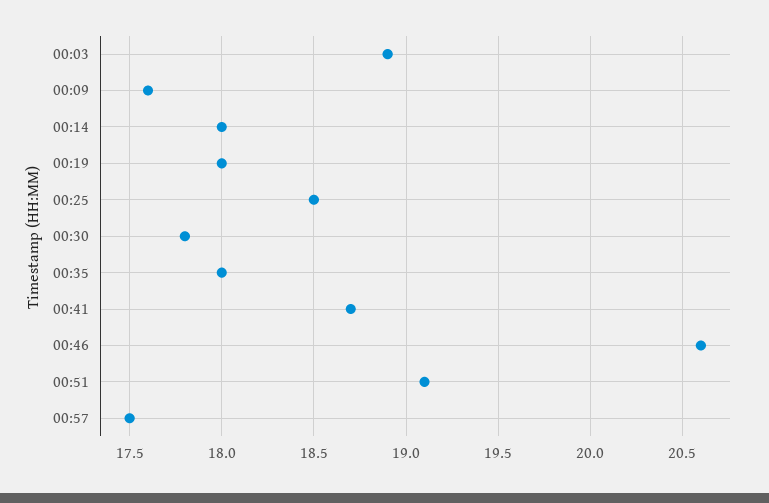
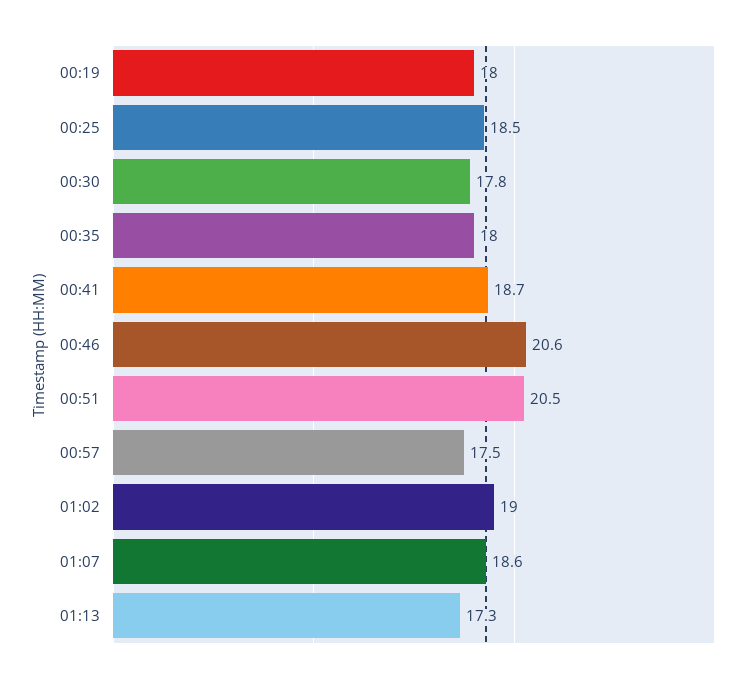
00:03: 18.9 -> none
00:09: 17.6 -> none
00:14: 18 -> none
00:51: 19.1 -> 20.5
01:02: none -> 19
01:07: none -> 18.6
01:13: none -> 17.3

